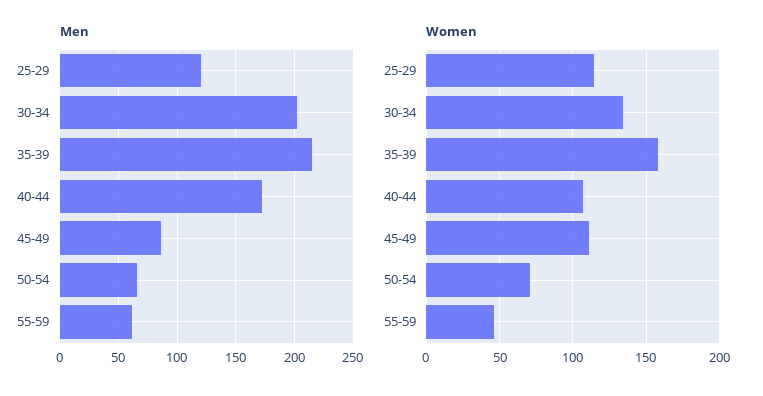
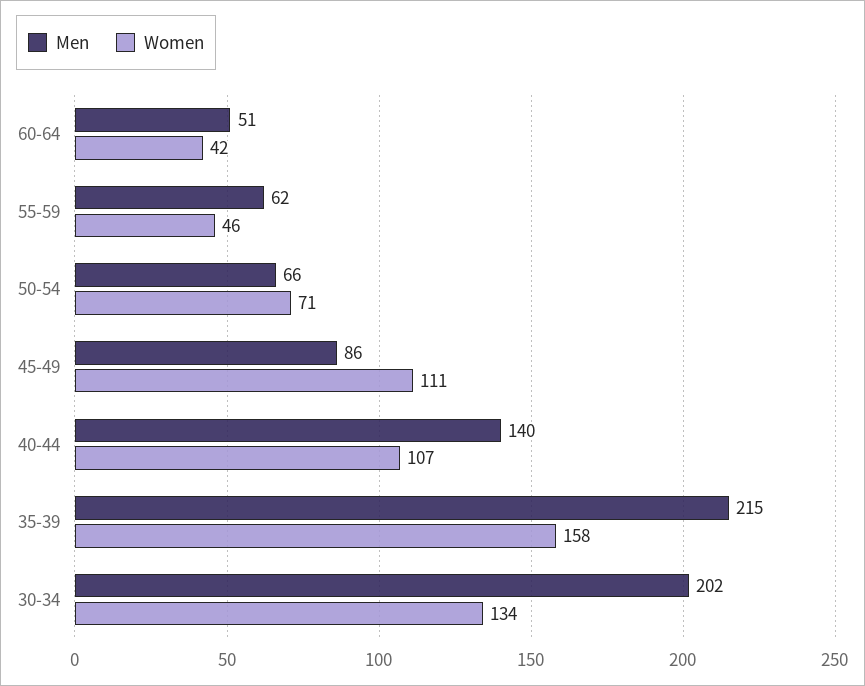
Men, 25-29: 120 -> none
Men, 40-44: 170 -> 140
Women, 25-29: 115 -> none
Men, 60-64: none -> 51
Women, 60-64: none -> 42

